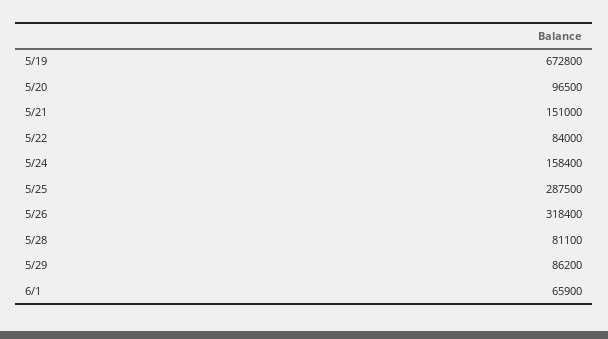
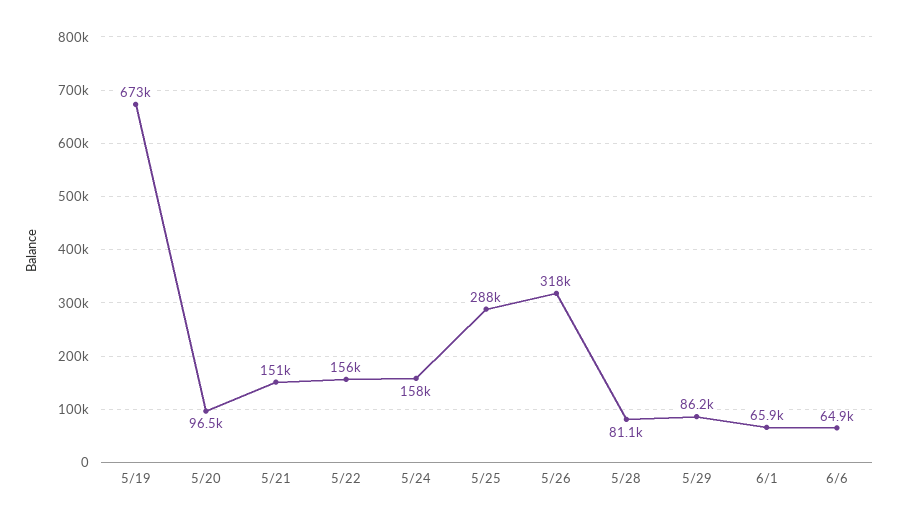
5/22: 84000 -> 156000
6/6: none -> 64900

